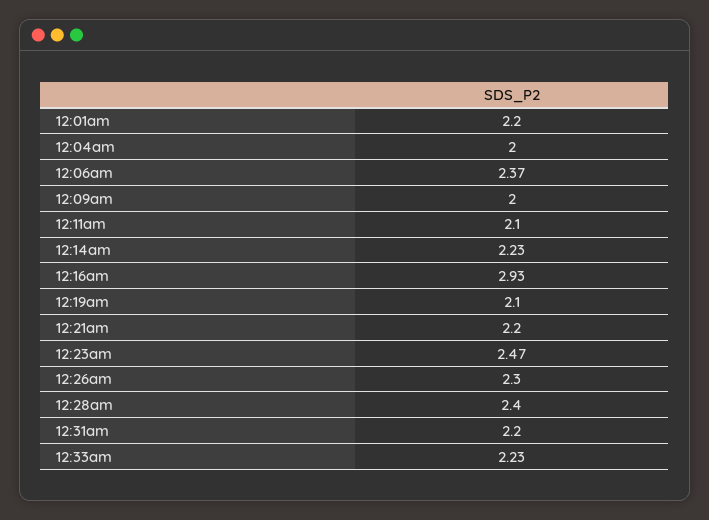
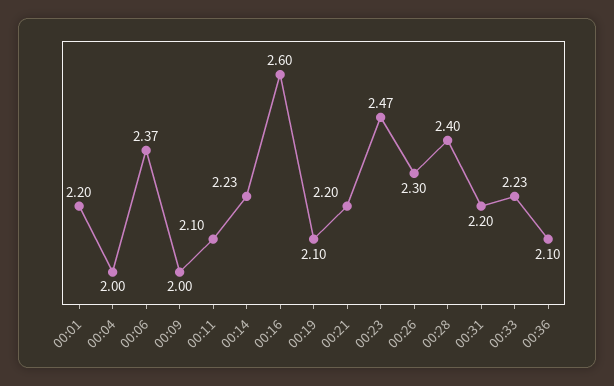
12:16am: 2.93 -> 2.6
00:36: none -> 2.1

